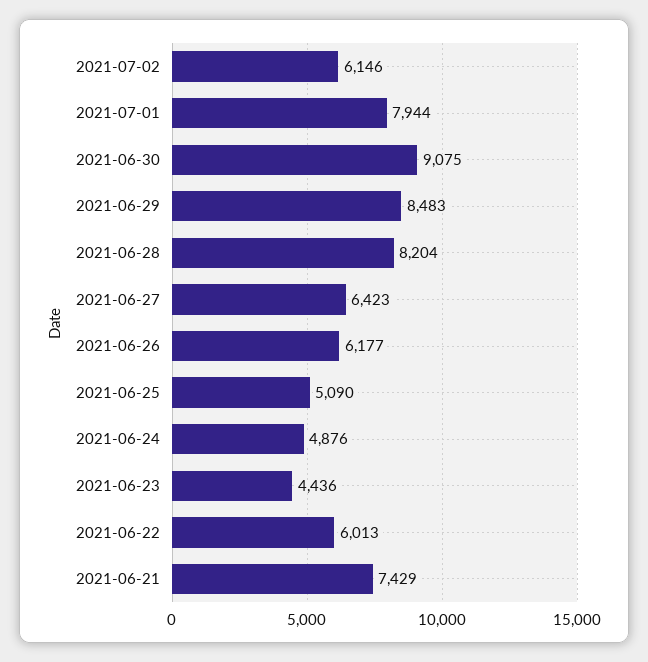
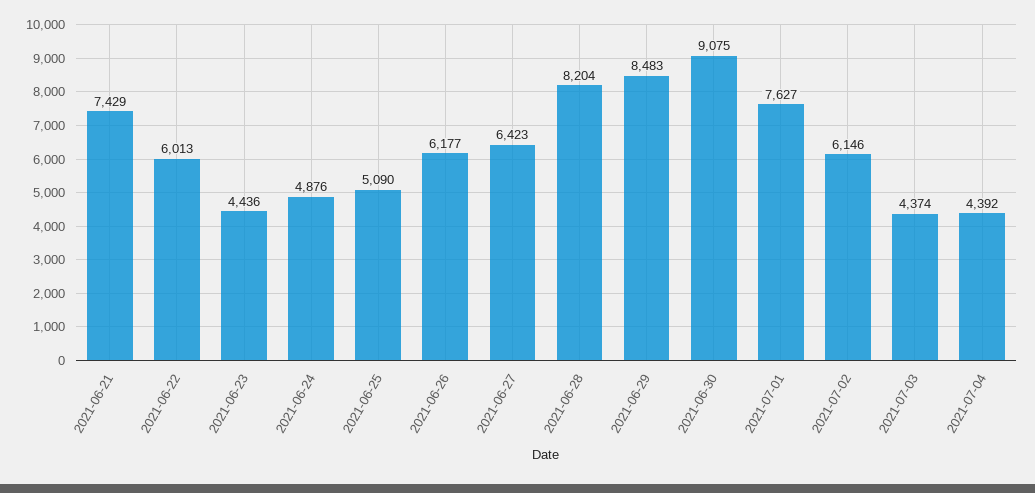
2021-07-01: 7944 -> 7627
2021-07-03: none -> 4374
2021-07-04: none -> 4392

